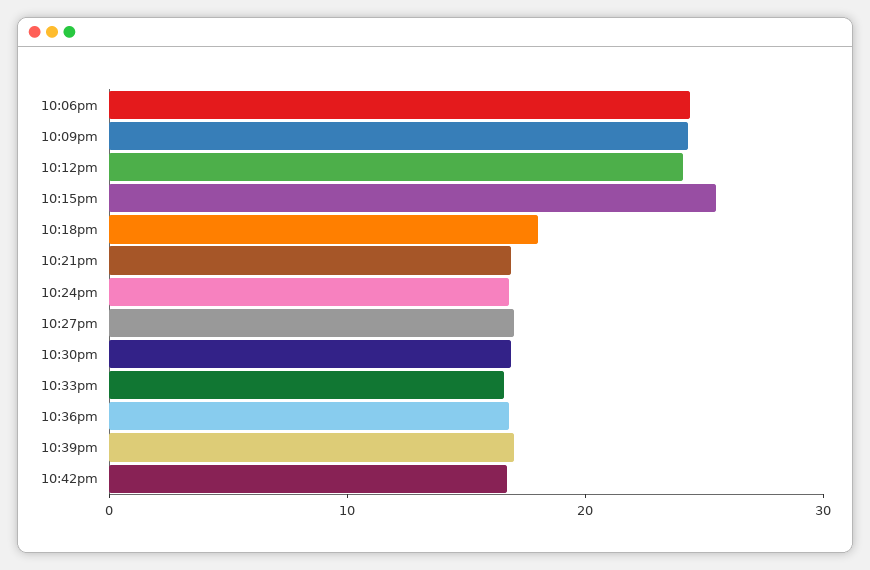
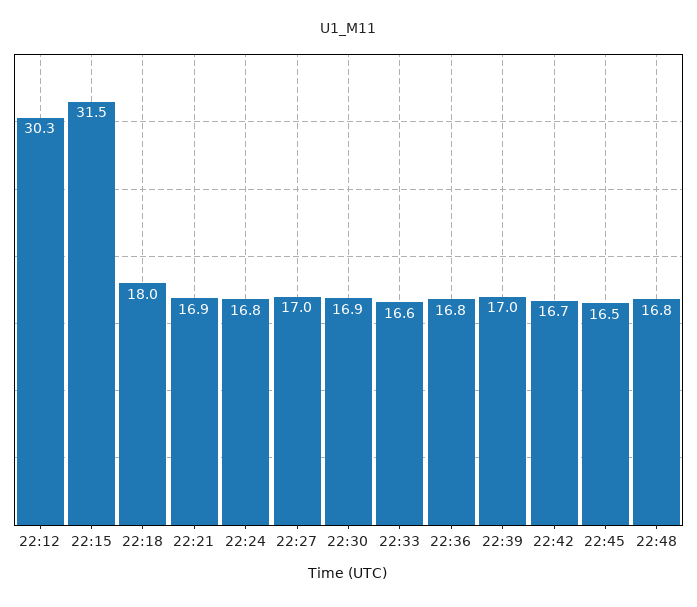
10:06pm: 24 -> none
10:09pm: 24 -> none
10:12pm: 24 -> 30.3
10:15pm: 26 -> 31.5
22:45: none -> 16.5
22:48: none -> 16.8

